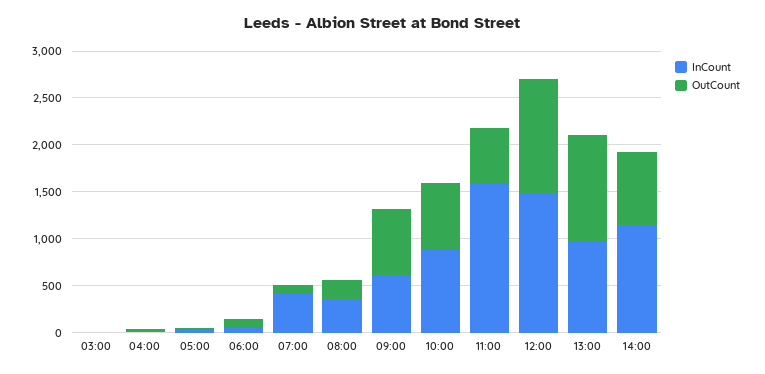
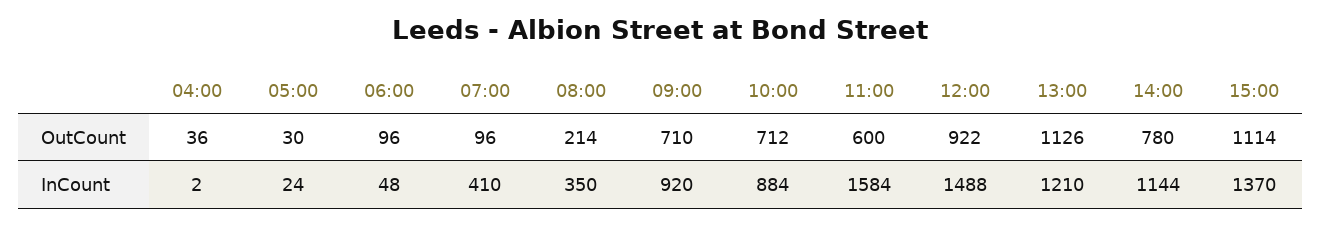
InCount, 03:00: 0 -> none
OutCount, 03:00: 0 -> none
InCount, 09:00: 600 -> 920
OutCount, 12:00: 1200 -> 922
InCount, 13:00: 1000 -> 1210
OutCount, 15:00: none -> 1114
InCount, 15:00: none -> 1370

